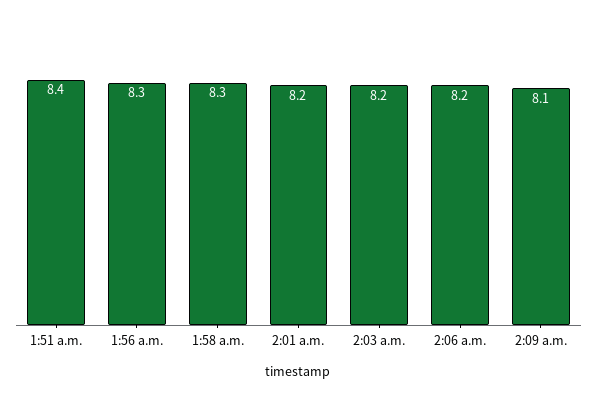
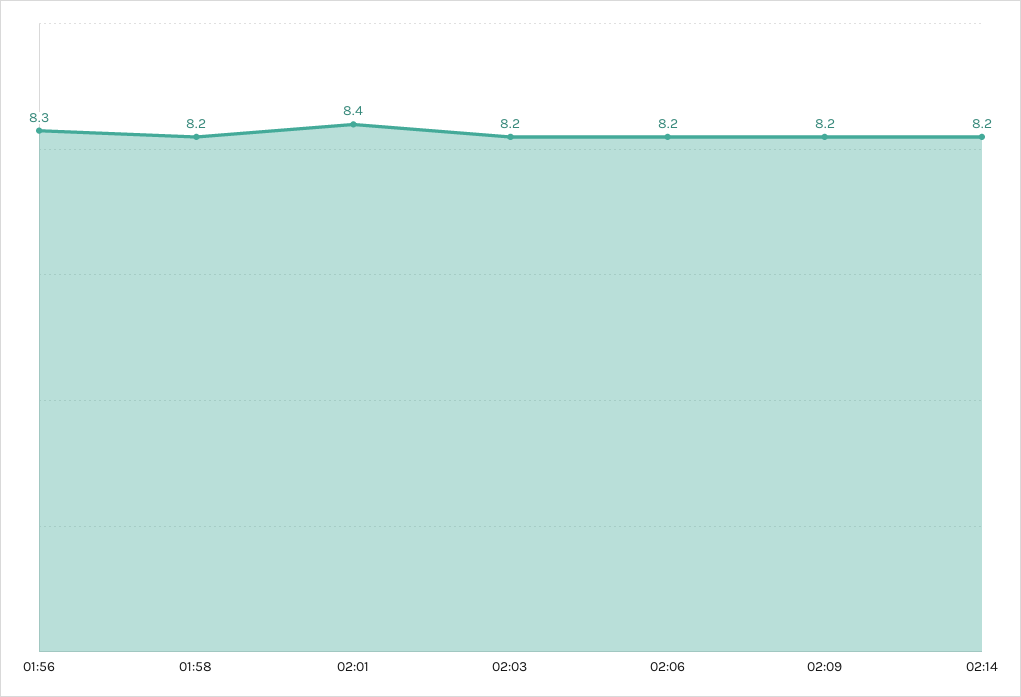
1:51 a.m.: 8.4 -> none
1:58 a.m.: 8.3 -> 8.2
2:01 a.m.: 8.2 -> 8.4
2:09 a.m.: 8.1 -> 8.2
02:14: none -> 8.2

